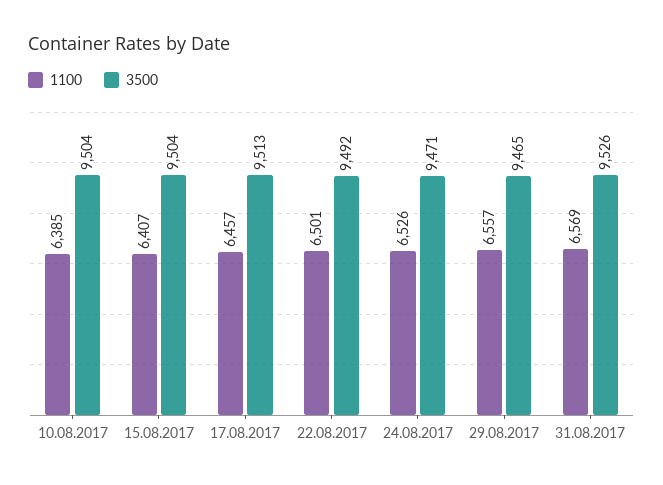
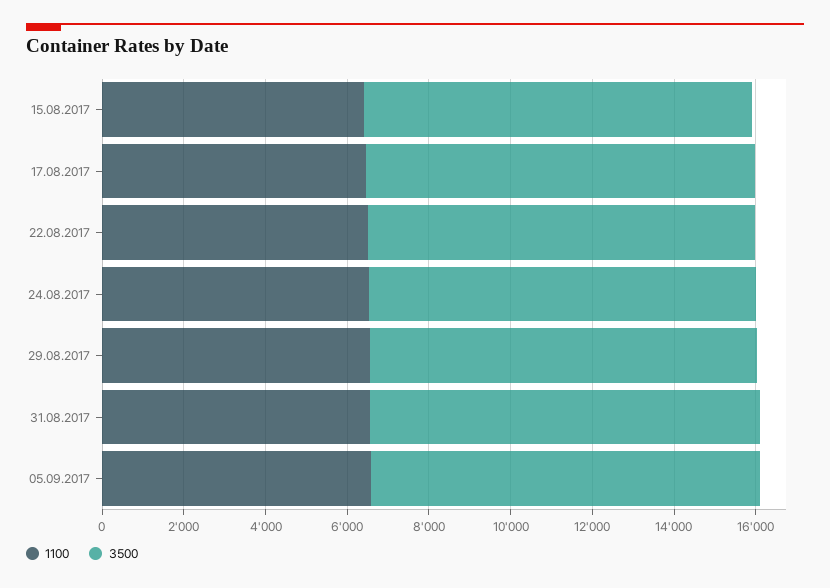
1100, 10.08.2017: 6385 -> none
3500, 10.08.2017: 9504 -> none
1100, 05.09.2017: none -> 6500
3500, 05.09.2017: none -> 9500

